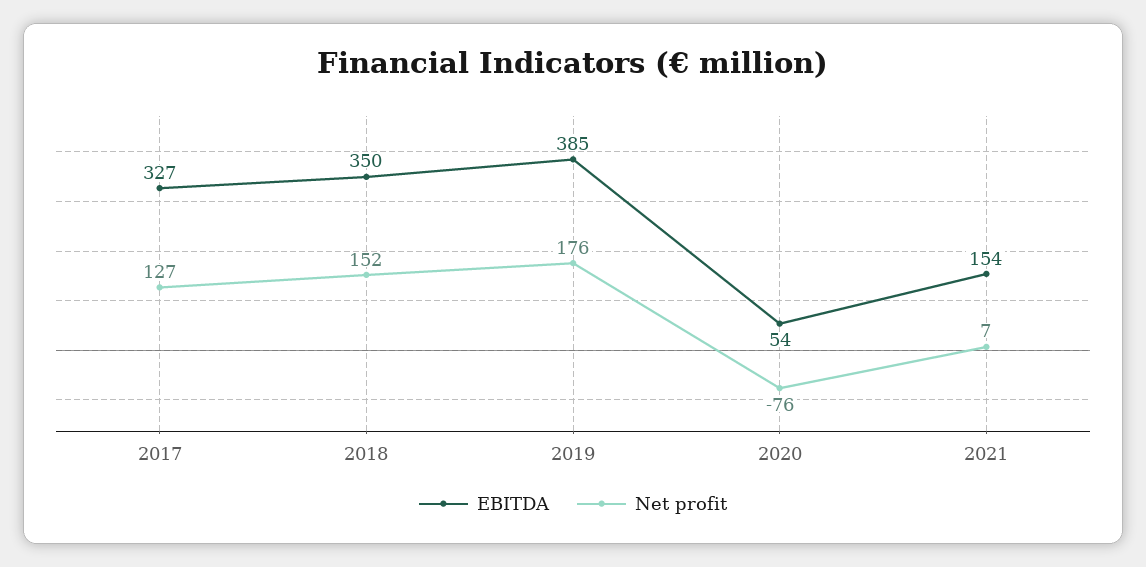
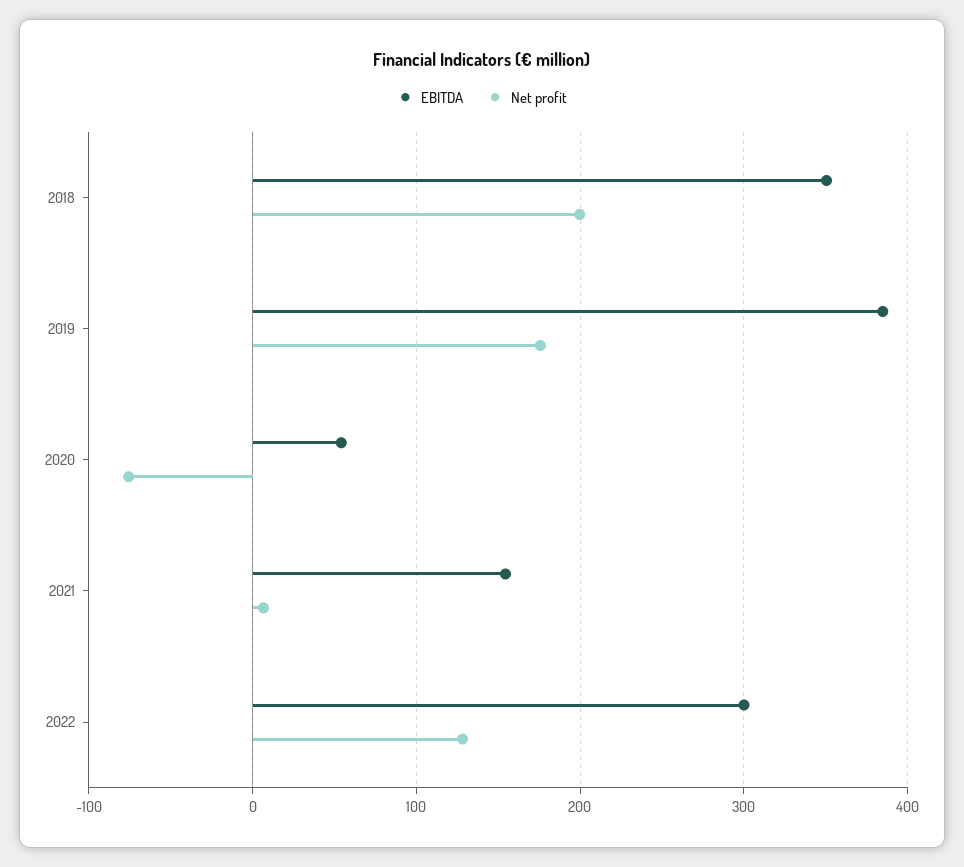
EBITDA, 2017: 327 -> none
Net profit, 2017: 127 -> none
Net profit, 2018: 152 -> 200
EBITDA, 2022: none -> 300
Net profit, 2022: none -> 130

